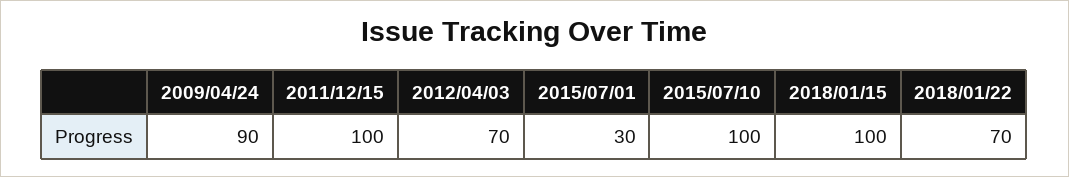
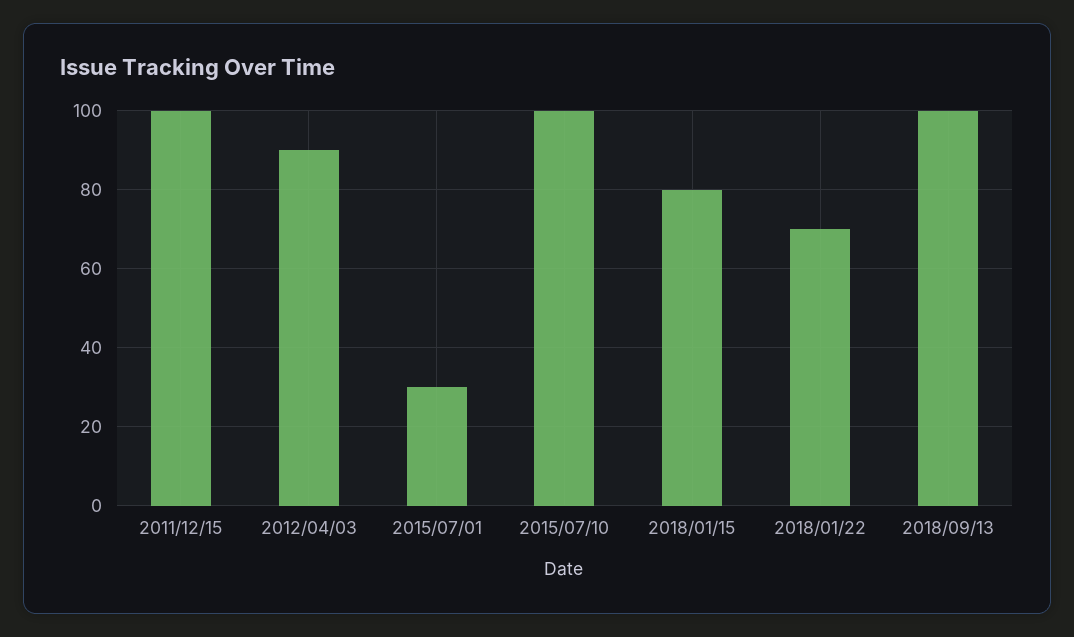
2009/04/24: 90 -> none
2012/04/03: 70 -> 90
2018/01/15: 100 -> 80
2018/09/13: none -> 100

